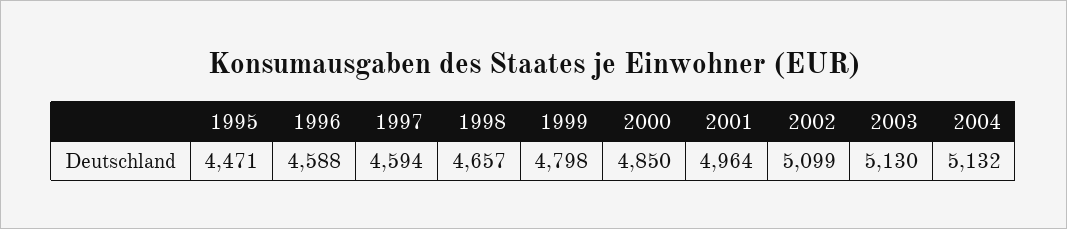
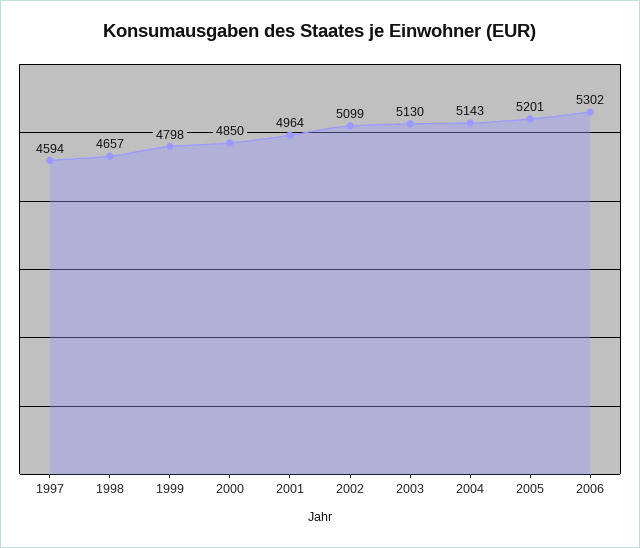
1995: 4471 -> none
1996: 4588 -> none
2004: 5132 -> 5143
2005: none -> 5201
2006: none -> 5302

